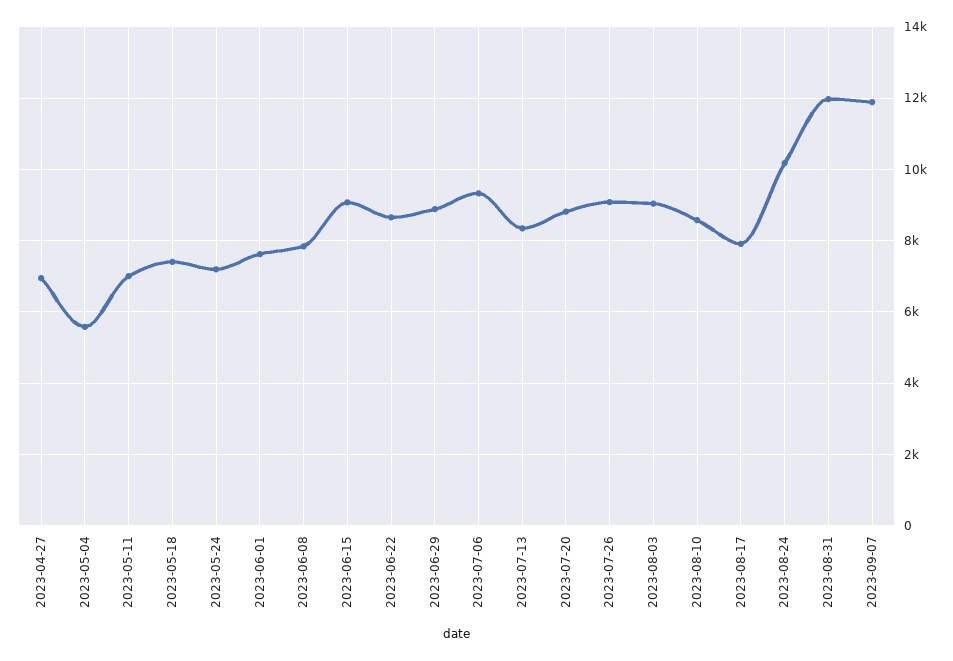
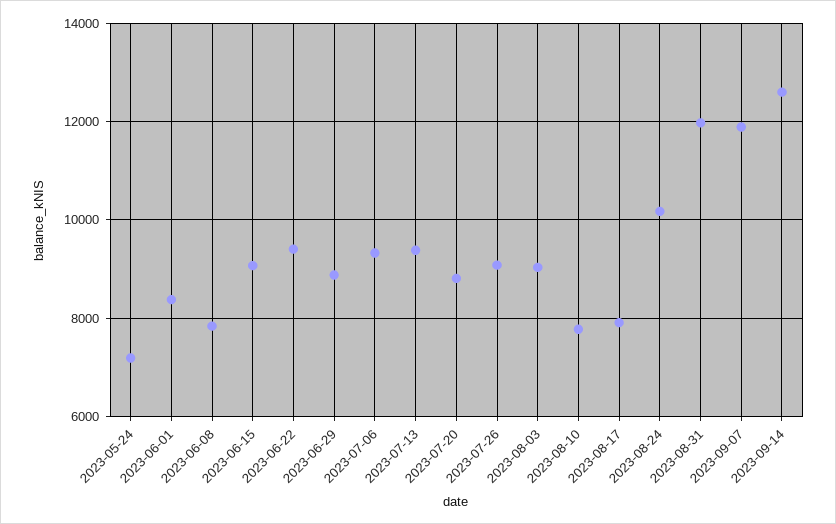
2023-04-27: 7000 -> none
2023-05-04: 5600 -> none
2023-05-11: 7000 -> none
2023-05-18: 7400 -> none
2023-06-01: 7600 -> 8400
2023-06-22: 8600 -> 9400
2023-07-13: 8400 -> 9400
2023-08-10: 8600 -> 7800
2023-09-14: none -> 12600

